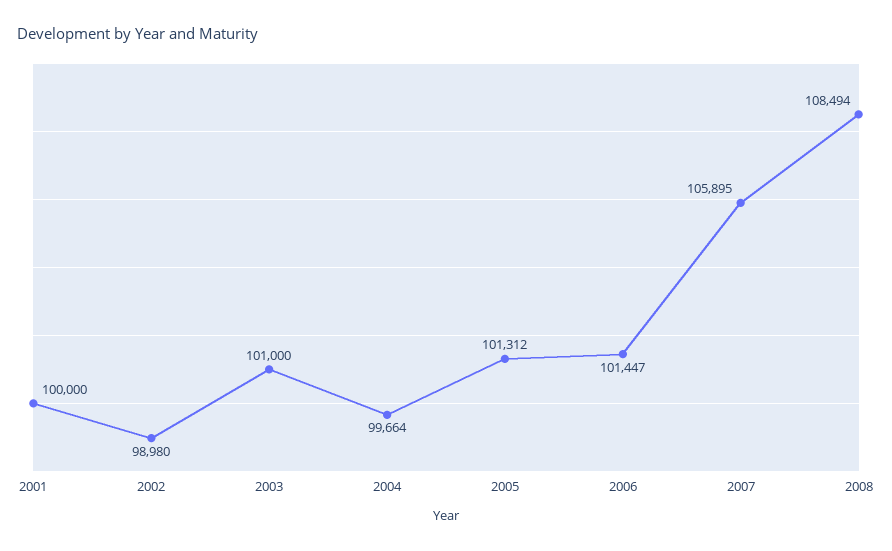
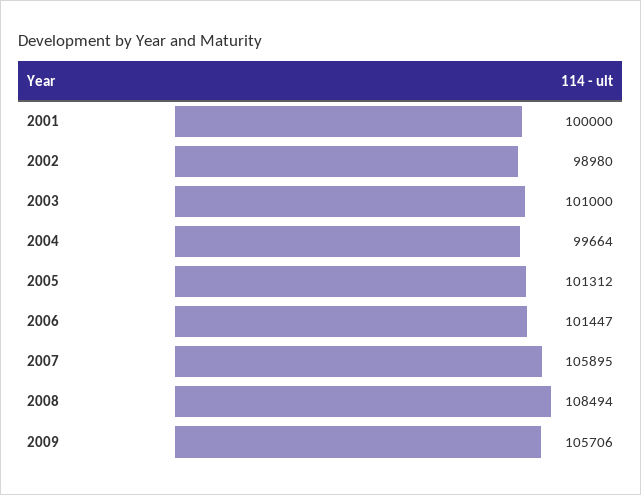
2009: none -> 105706

